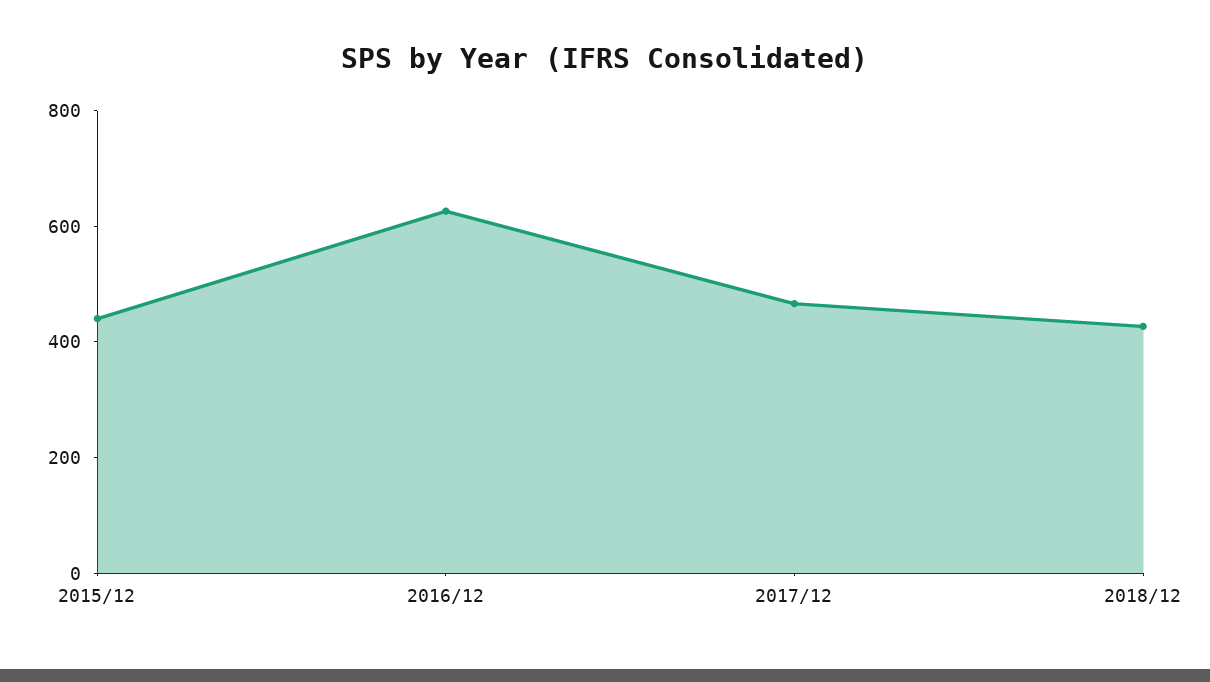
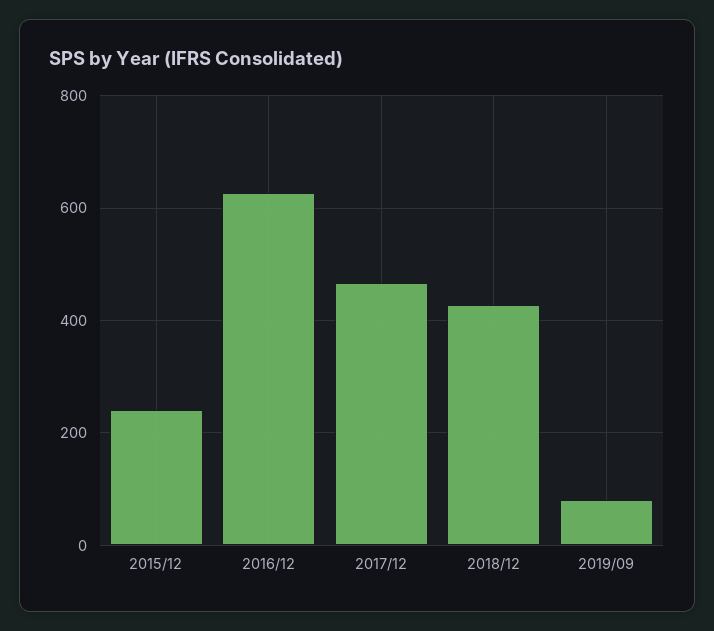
2015/12: 450 -> 240
2019/09: none -> 80

